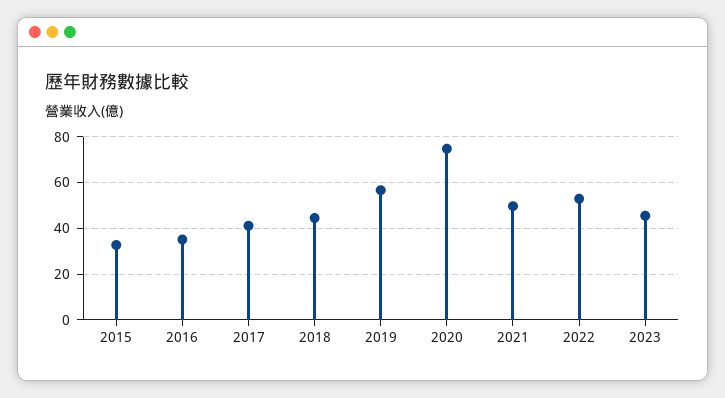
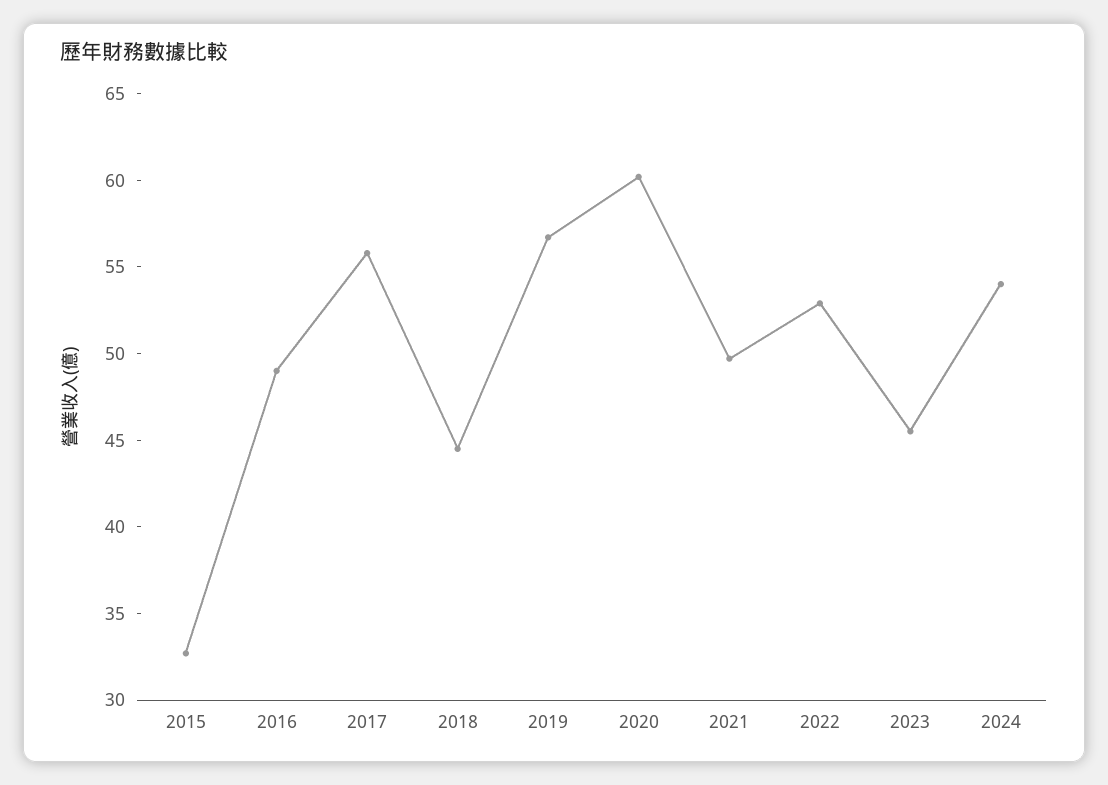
2016: 35 -> 49
2017: 40 -> 56
2020: 75 -> 60
2024: none -> 54

